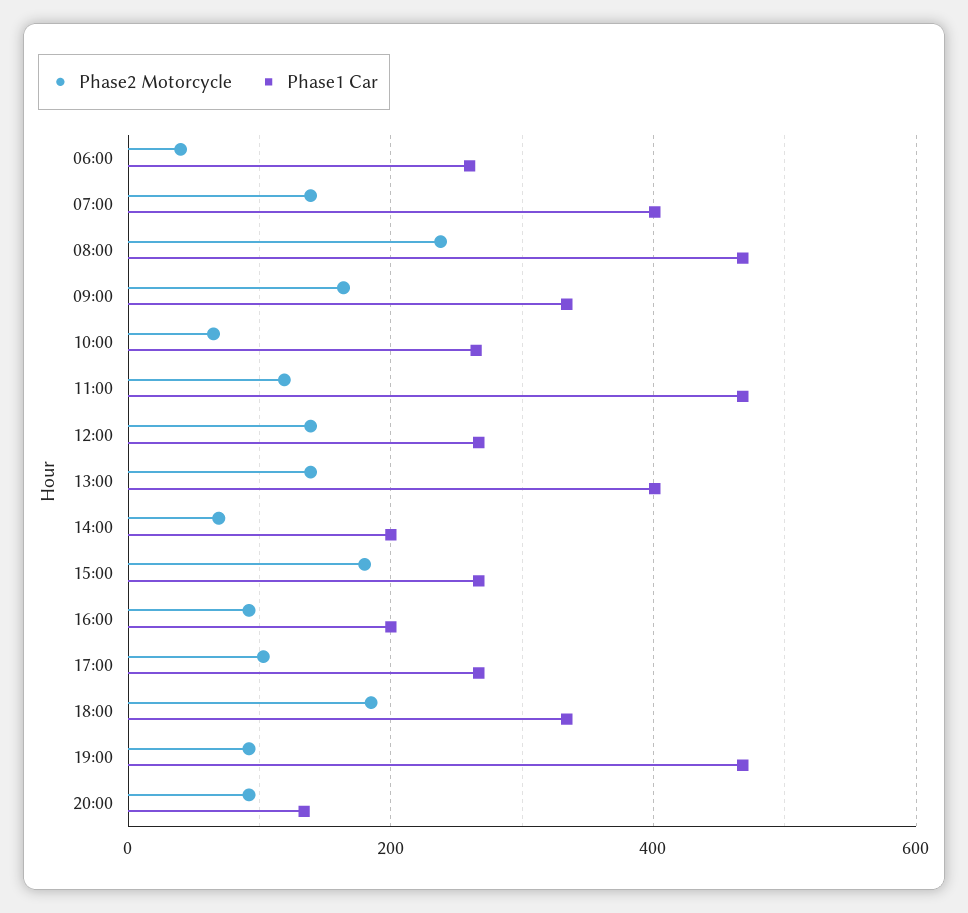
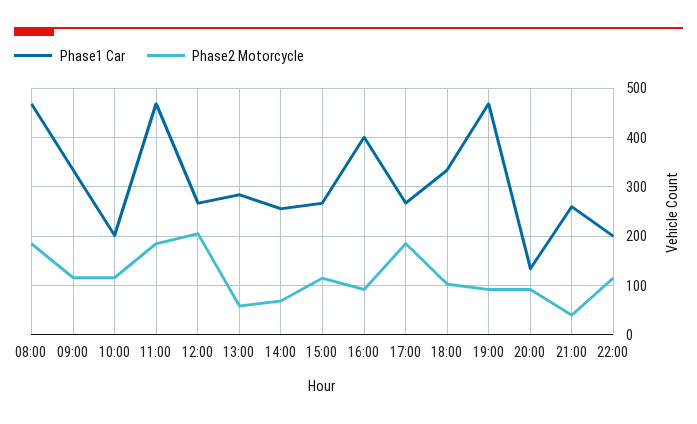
Phase2 Motorcycle, 06:00: 40 -> none
Phase1 Car, 06:00: 260 -> none
Phase2 Motorcycle, 07:00: 140 -> none
Phase1 Car, 07:00: 400 -> none
Phase2 Motorcycle, 08:00: 240 -> 180
Phase2 Motorcycle, 09:00: 160 -> 120
Phase2 Motorcycle, 10:00: 60 -> 120
Phase1 Car, 10:00: 260 -> 200
Phase2 Motorcycle, 11:00: 120 -> 180
Phase2 Motorcycle, 12:00: 140 -> 200
Phase2 Motorcycle, 13:00: 140 -> 60
Phase1 Car, 13:00: 400 -> 280
Phase1 Car, 14:00: 200 -> 260
Phase2 Motorcycle, 15:00: 180 -> 120
Phase1 Car, 16:00: 200 -> 400
Phase2 Motorcycle, 17:00: 100 -> 180
Phase2 Motorcycle, 18:00: 180 -> 100
Phase1 Car, 21:00: none -> 260
Phase2 Motorcycle, 21:00: none -> 40
Phase1 Car, 22:00: none -> 200
Phase2 Motorcycle, 22:00: none -> 120

